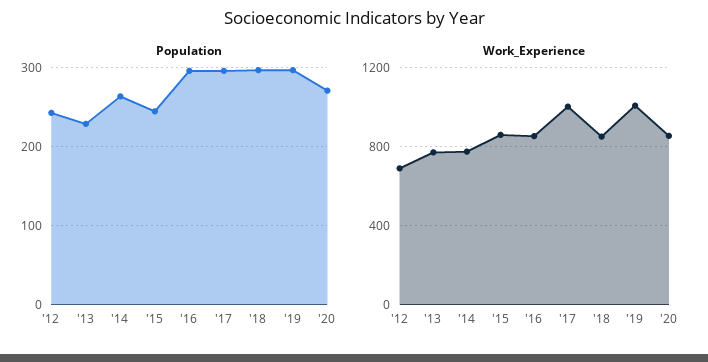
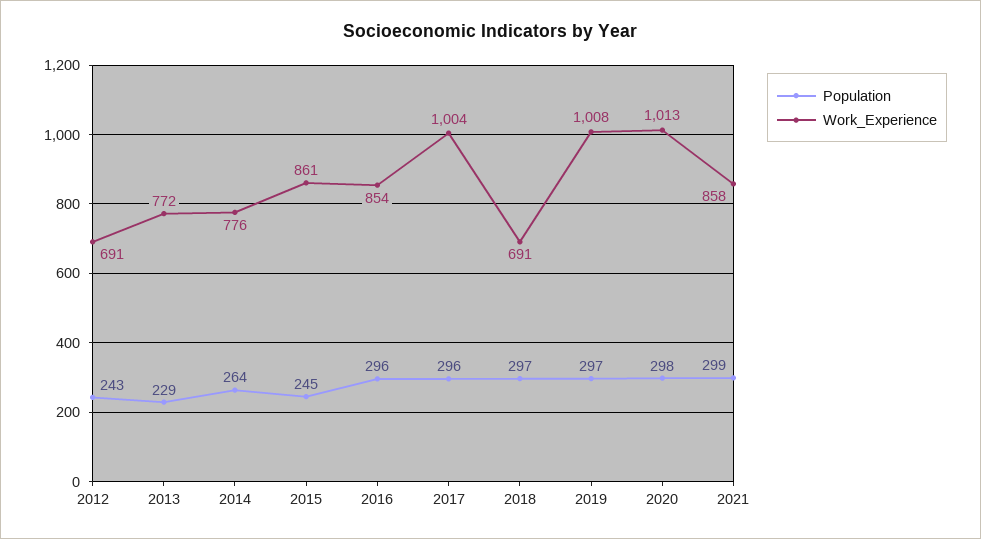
Population, '20: 270 -> 298
Work_Experience, '18: 850 -> 691
Work_Experience, '20: 850 -> 1013
Population, 2021: none -> 299
Work_Experience, 2021: none -> 858

